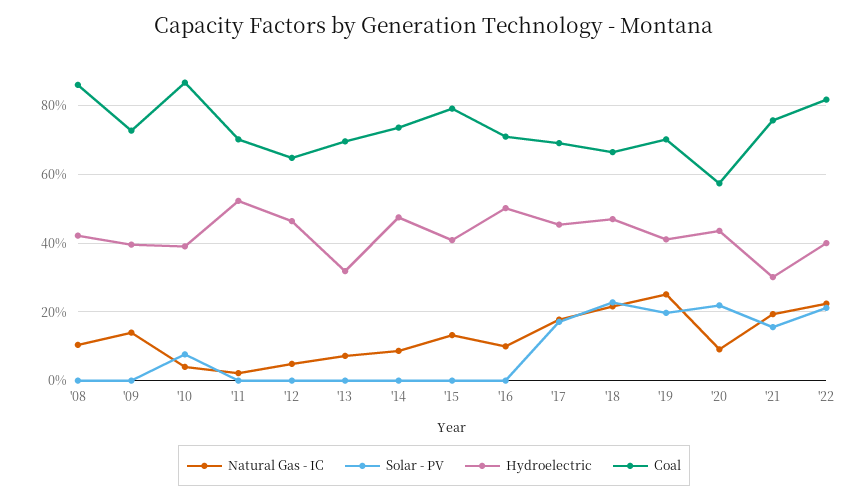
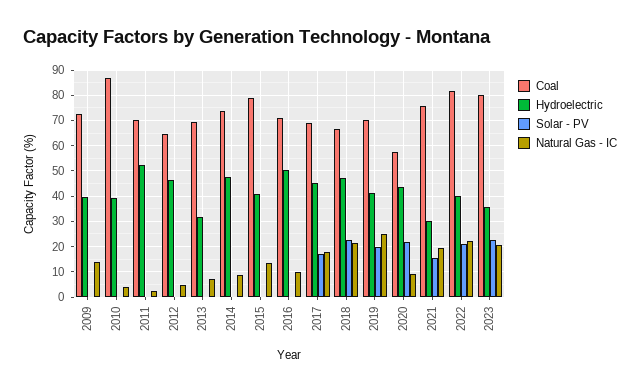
Natural Gas - IC, '08: 10 -> none
Solar - PV, '08: 0 -> none
Hydroelectric, '08: 42 -> none
Coal, '08: 86 -> none
Solar - PV, '10: 8 -> 0
Coal, 2023: none -> 80
Hydroelectric, 2023: none -> 35
Solar - PV, 2023: none -> 22.5
Natural Gas - IC, 2023: none -> 20

